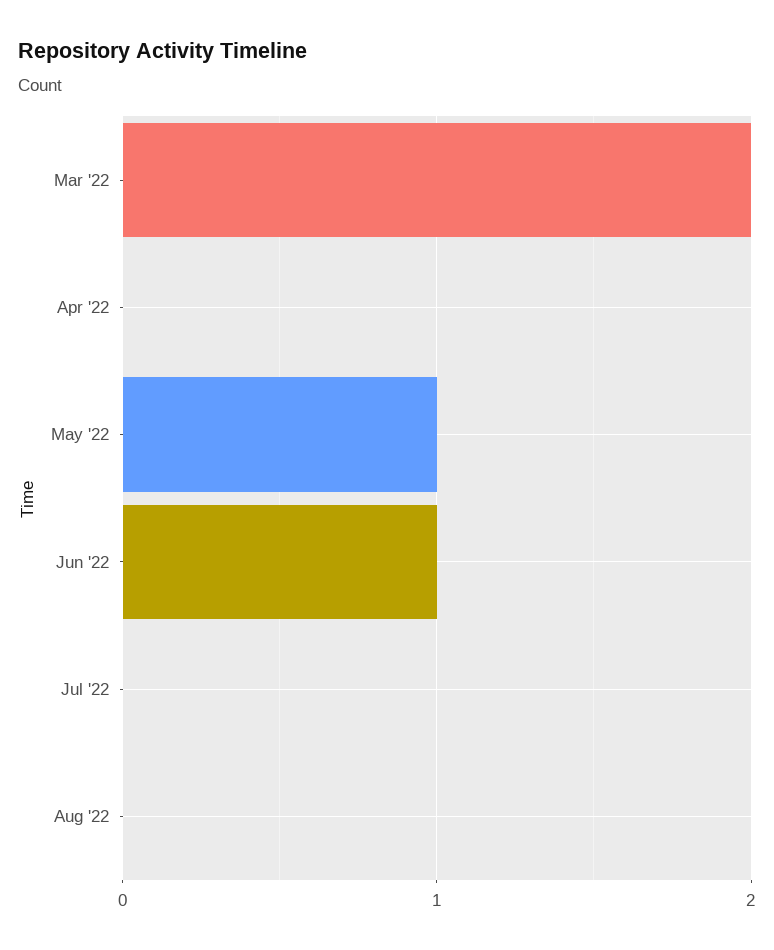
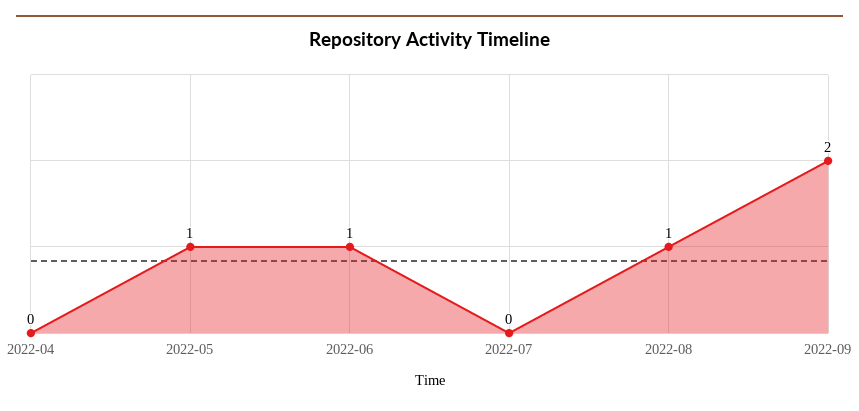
Mar '22: 2 -> none
Aug '22: 0 -> 1
2022-09: none -> 2

